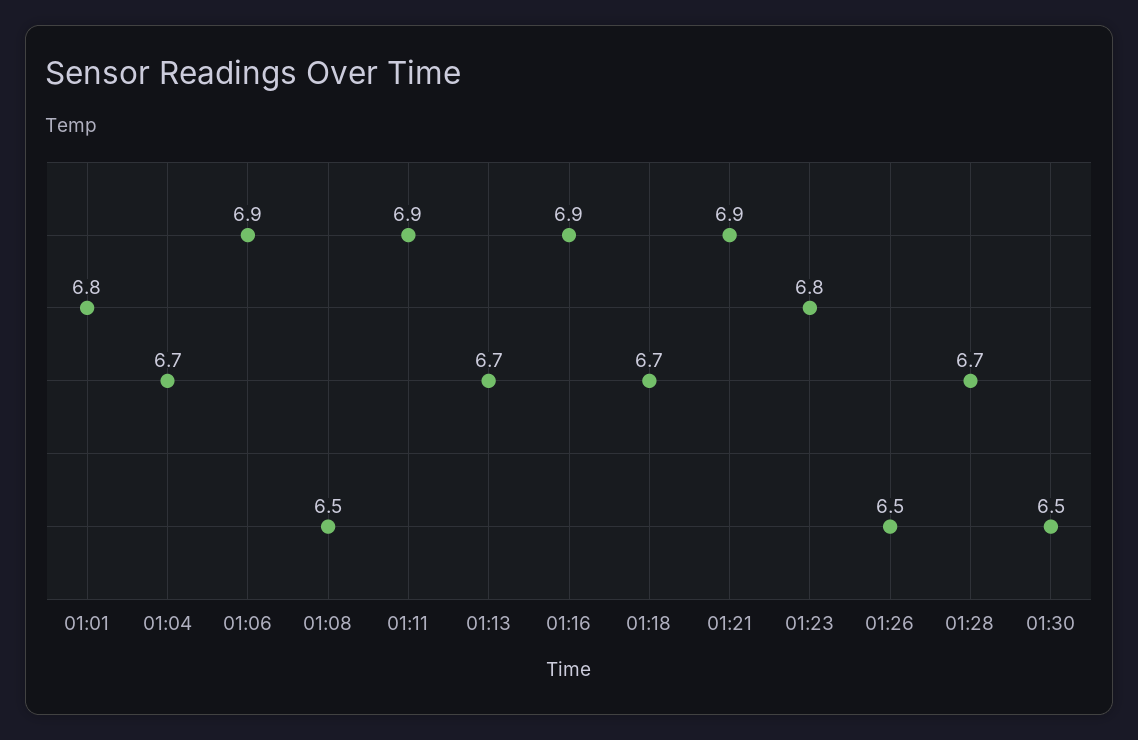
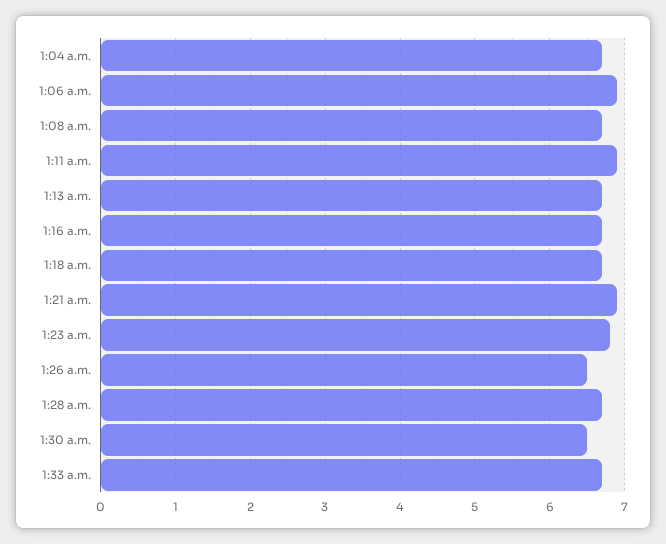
01:01: 6.8 -> none
01:08: 6.5 -> 6.7
01:16: 6.9 -> 6.7
1:33 a.m.: none -> 6.7

